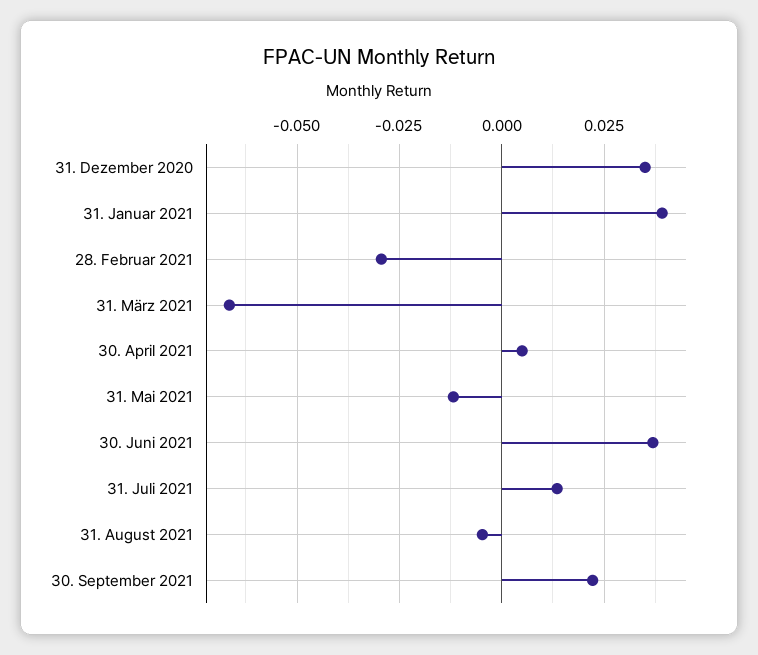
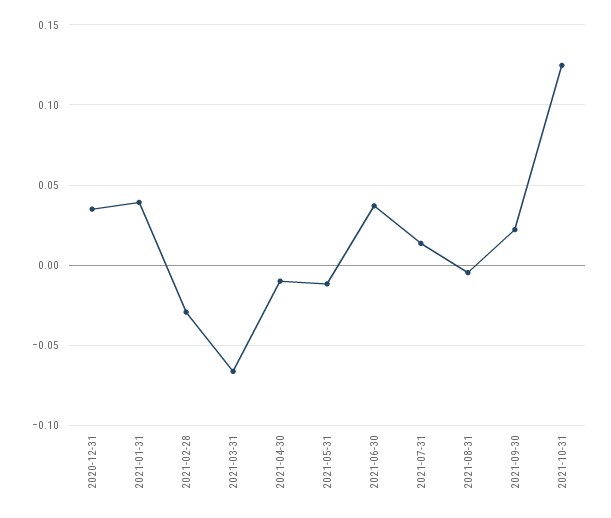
30. April 2021: 0.005 -> -0.01
2021-10-31: none -> 0.125

